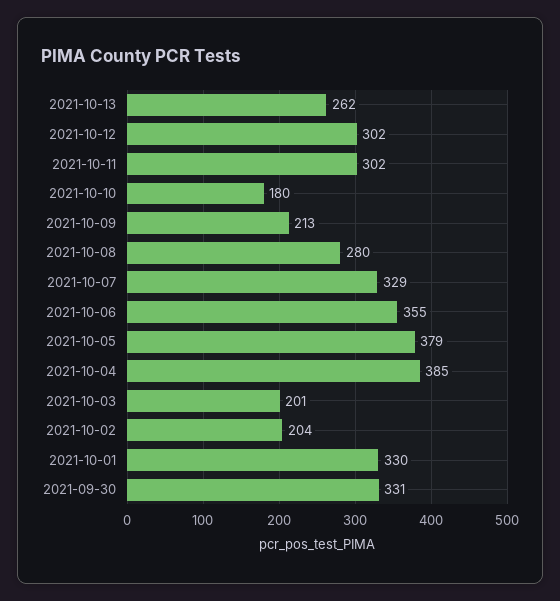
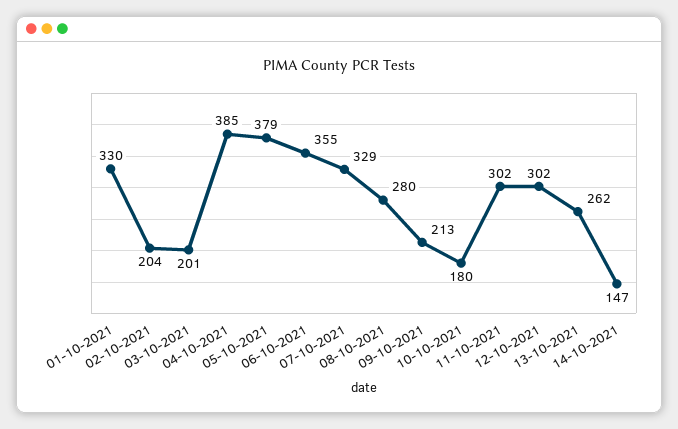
2021-09-30: 331 -> none
14-10-2021: none -> 147

